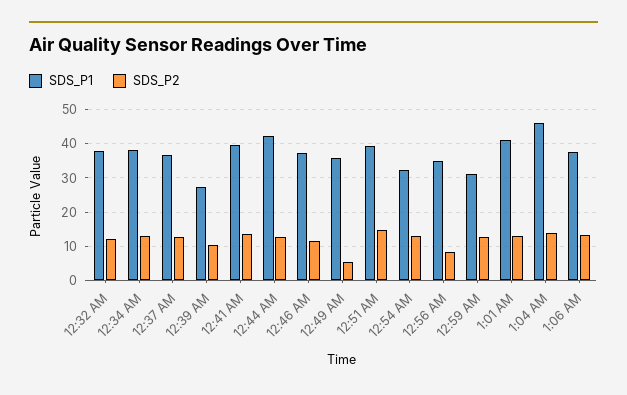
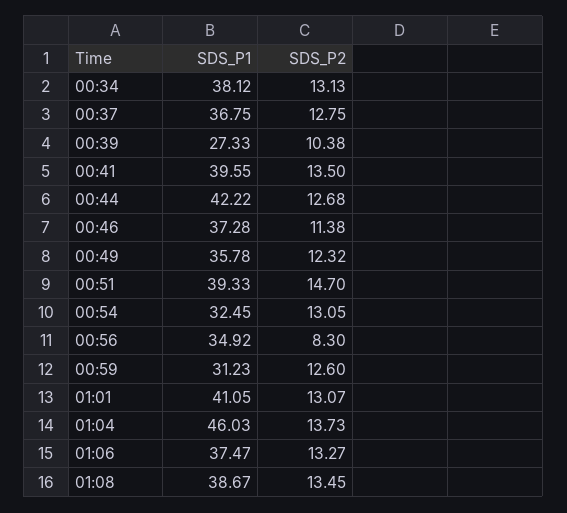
SDS_P1, 12:32 AM: 38 -> none
SDS_P2, 12:32 AM: 12 -> none
SDS_P2, 12:49 AM: 6 -> 12.32
SDS_P1, 01:08: none -> 38.67
SDS_P2, 01:08: none -> 13.45

